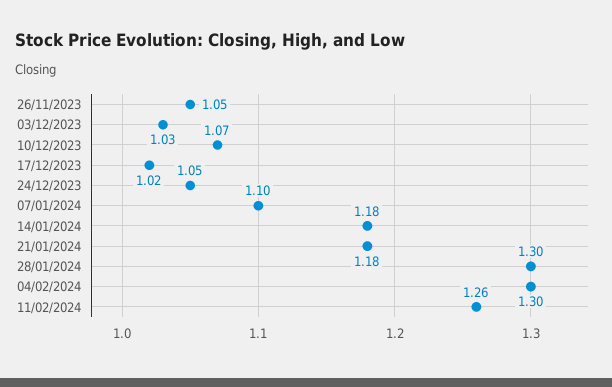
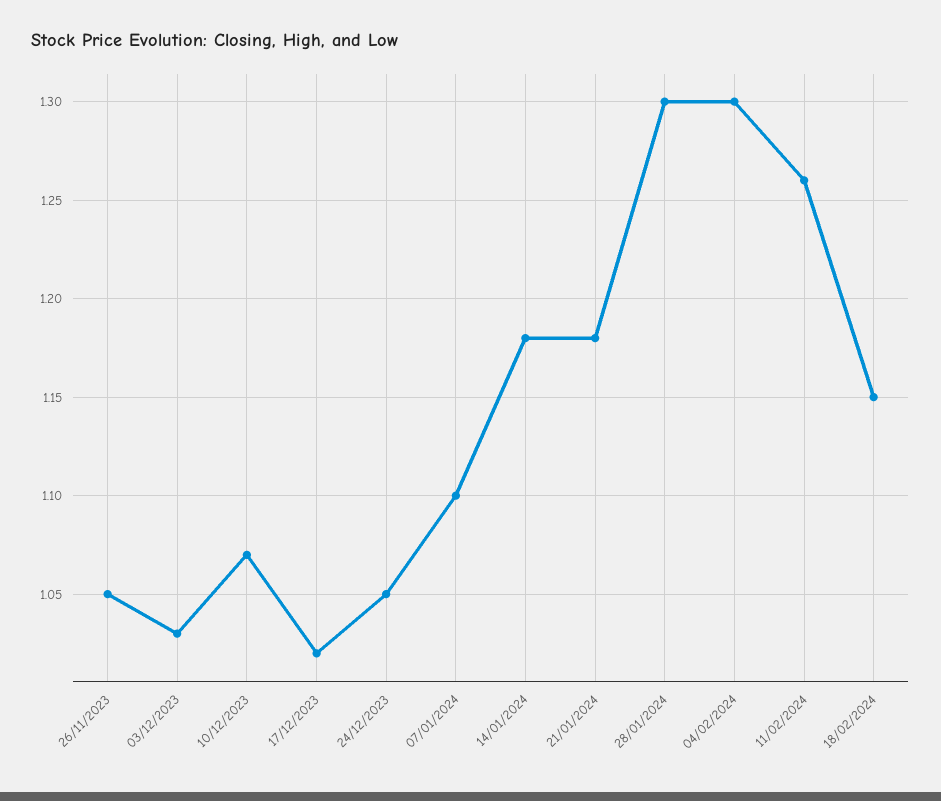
18/02/2024: none -> 1.15

